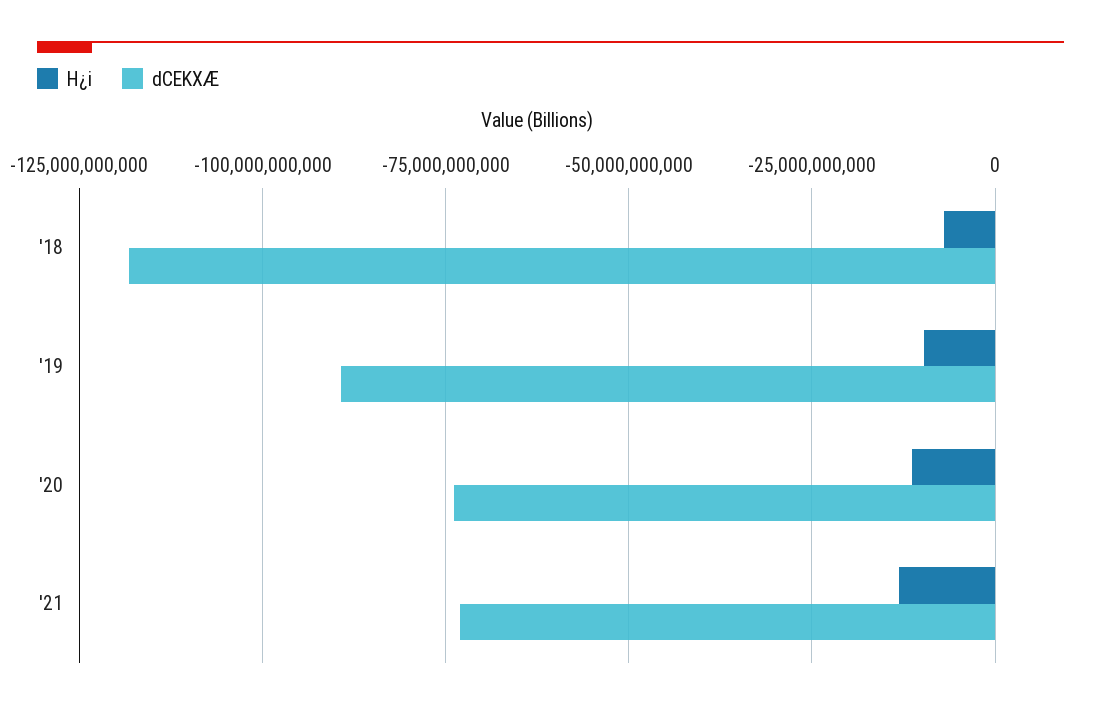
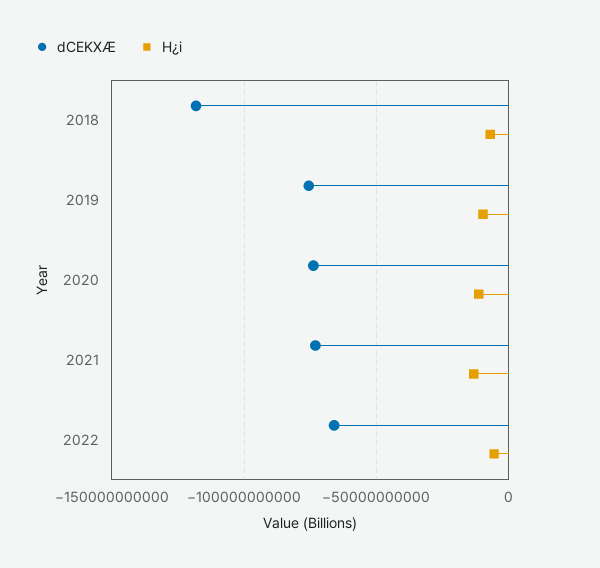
dCEKXÆ, '19: -90000000000 -> -75000000000
dCEKXÆ, 2022: none -> -65000000000
H¿i, 2022: none -> -5000000000

